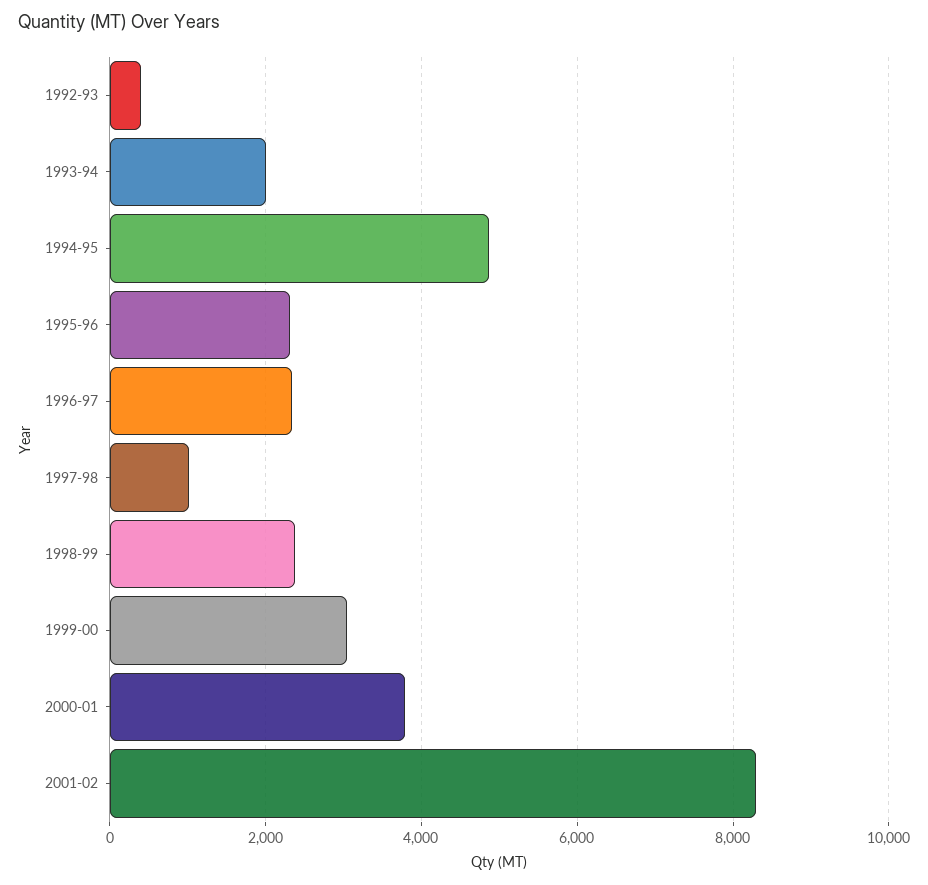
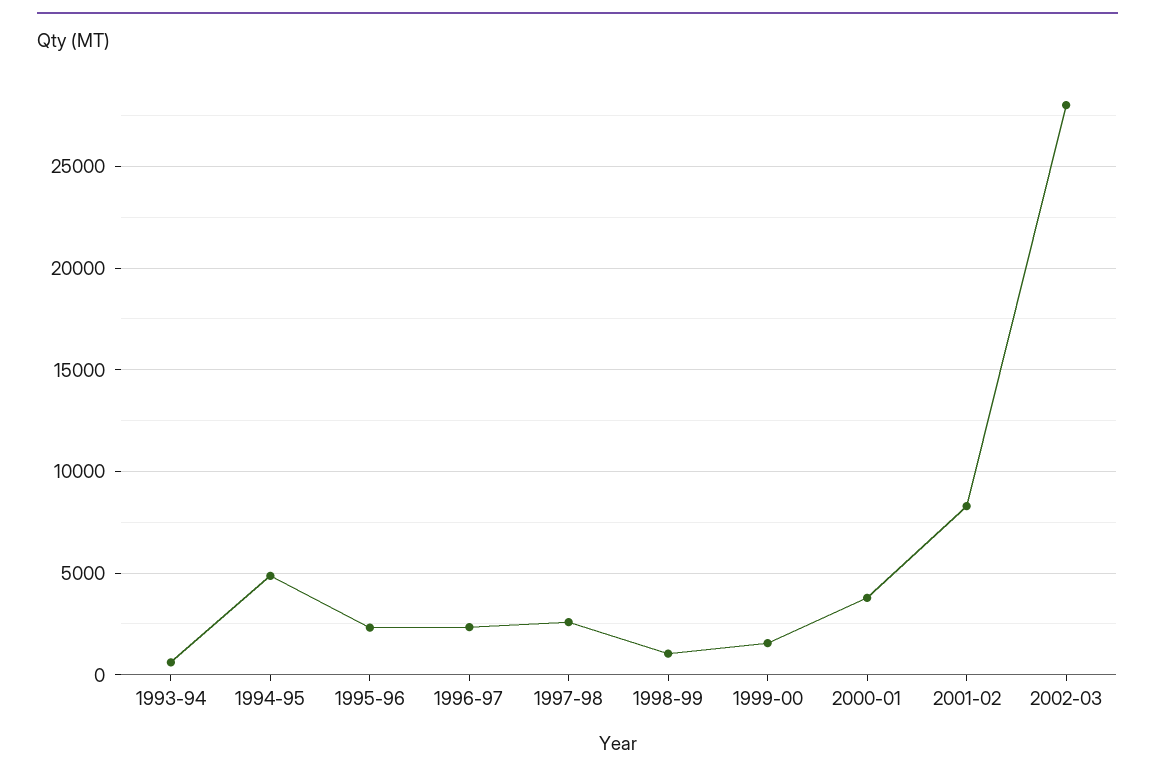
1992-93: 400 -> none
1993-94: 2000 -> 500
1997-98: 1000 -> 2500
1998-99: 2400 -> 1000
1999-00: 3000 -> 1500
2002-03: none -> 28000

